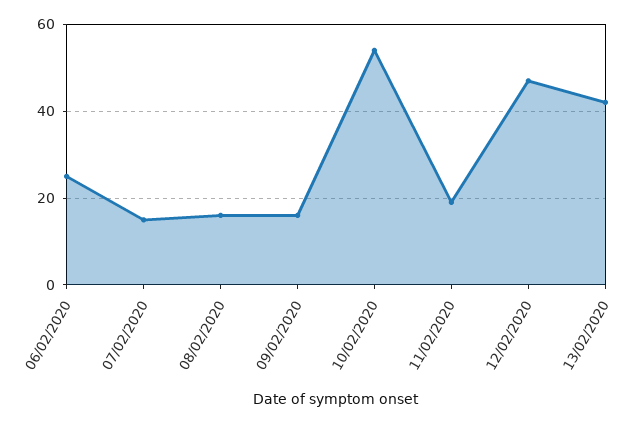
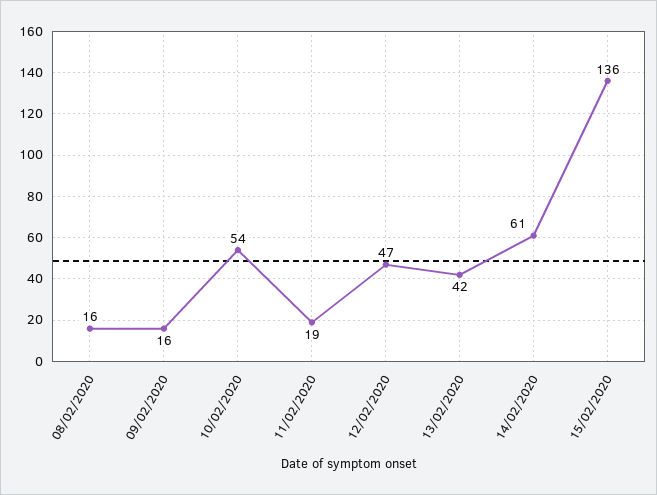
06/02/2020: 25 -> none
07/02/2020: 15 -> none
14/02/2020: none -> 61
15/02/2020: none -> 136

